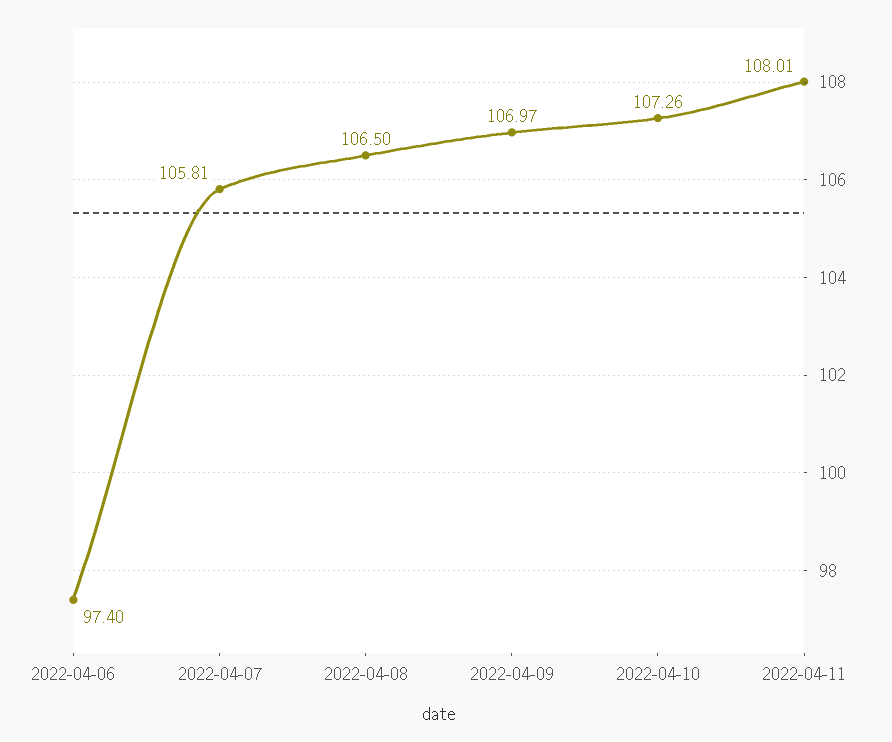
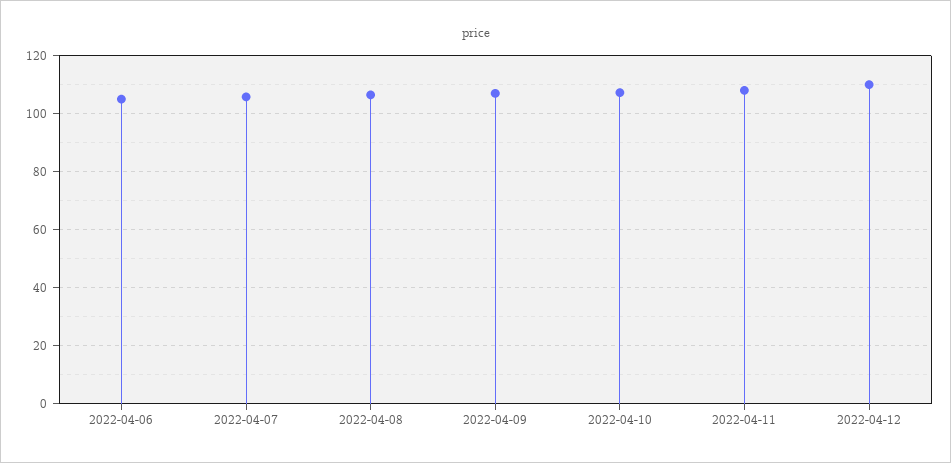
2022-04-06: 97.4 -> 105
2022-04-12: none -> 110

